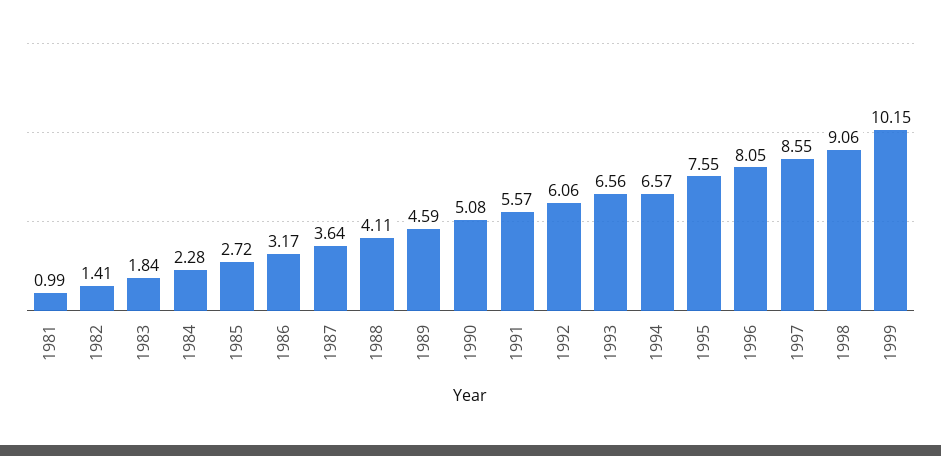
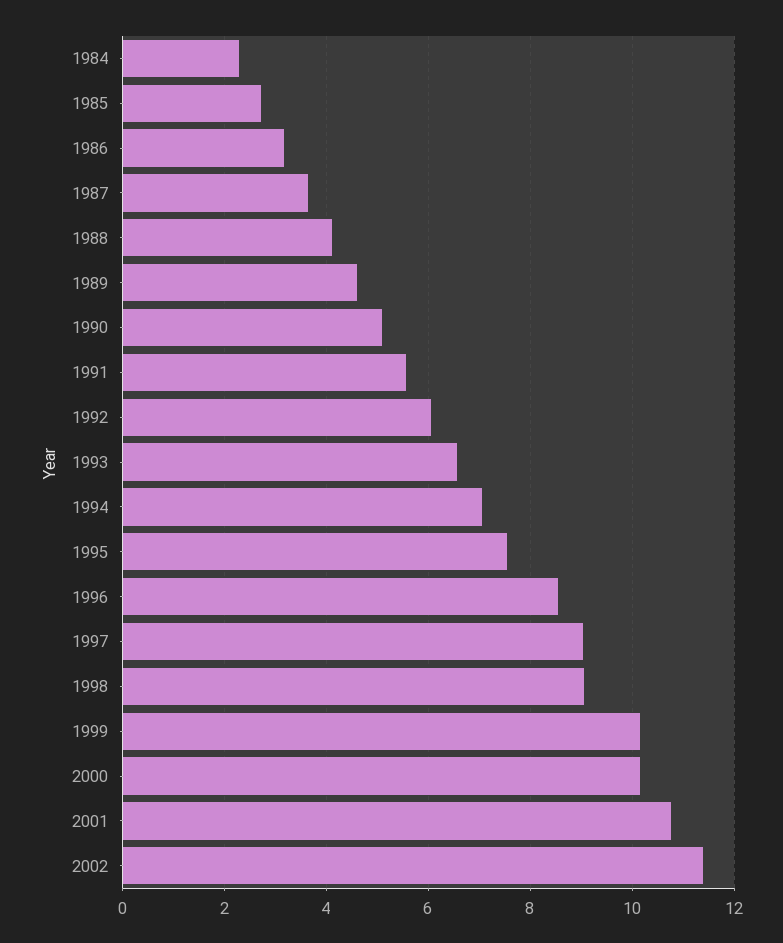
1981: 0.99 -> none
1982: 1.41 -> none
1983: 1.84 -> none
1994: 6.57 -> 7
1996: 8.05 -> 8.6
1997: 8.55 -> 9
2000: none -> 10.2
2001: none -> 10.8
2002: none -> 11.4

